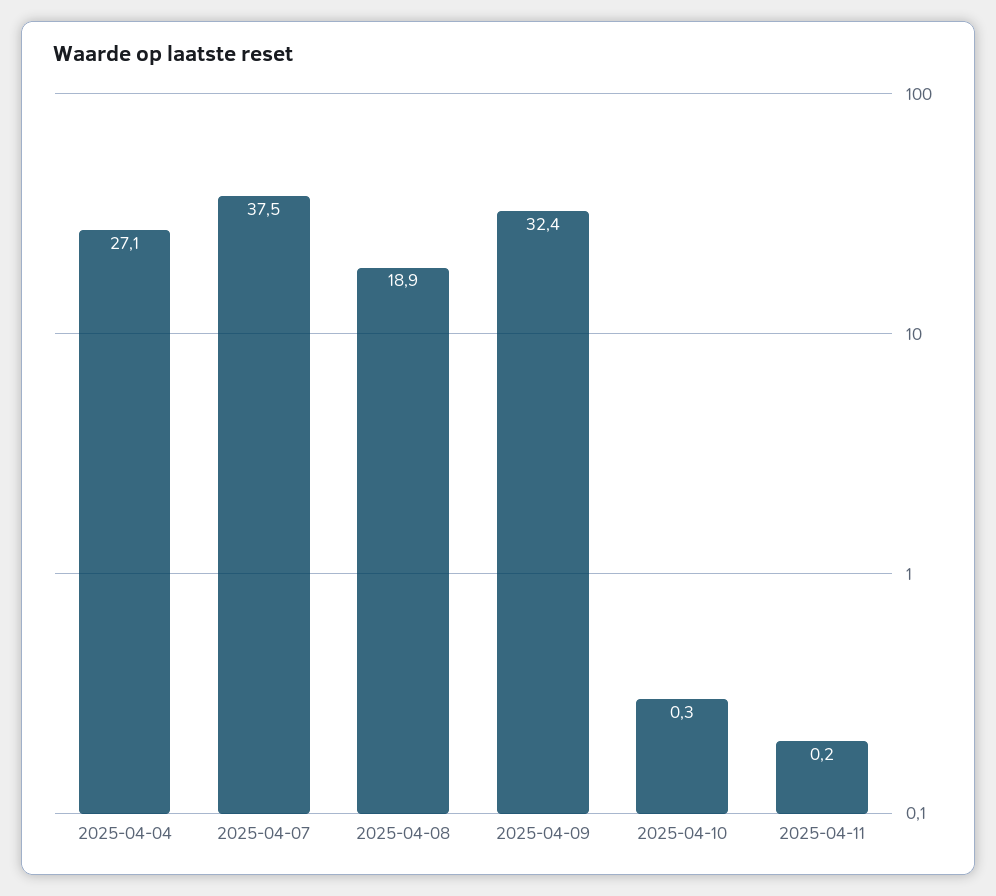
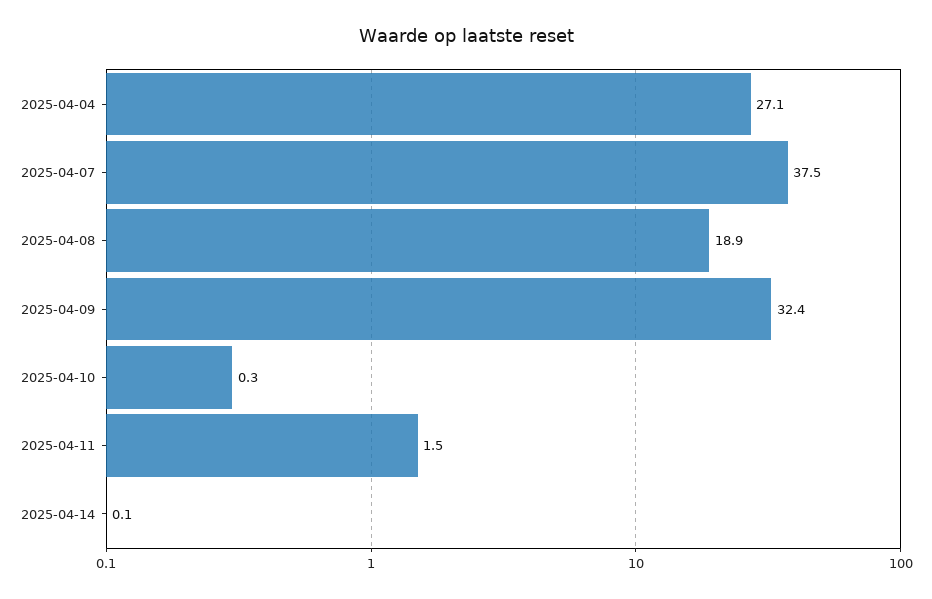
2025-04-11: 0.2 -> 1.5
2025-04-14: none -> 0.1

